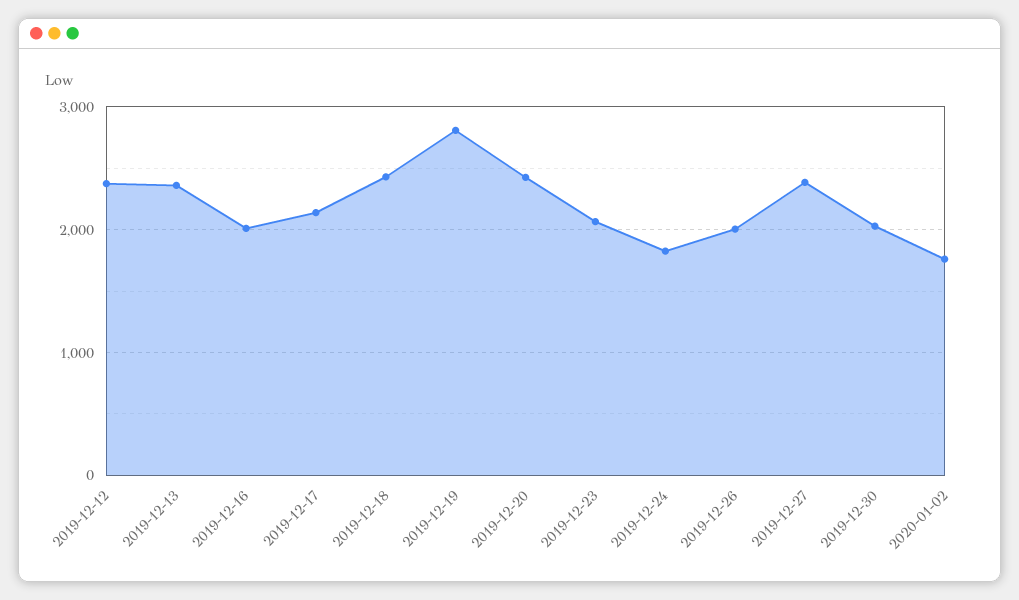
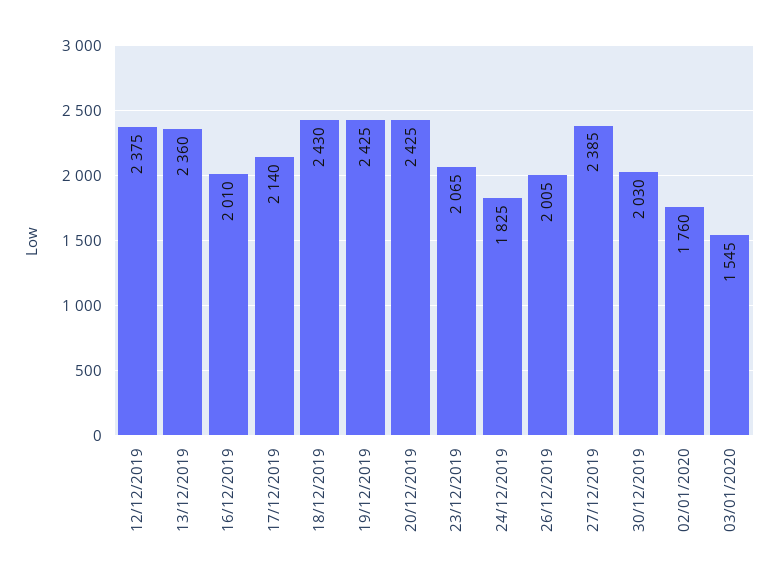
2019-12-19: 2800 -> 2425
03/01/2020: none -> 1545

